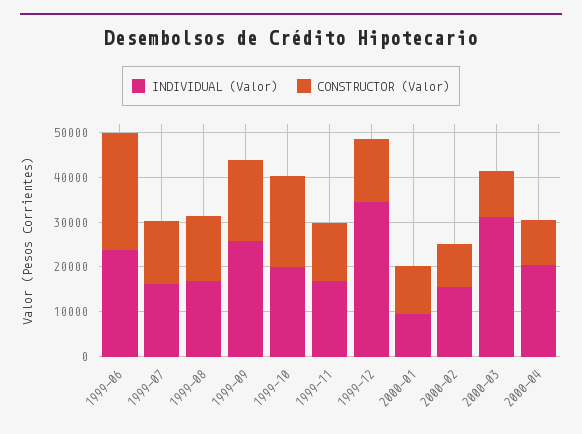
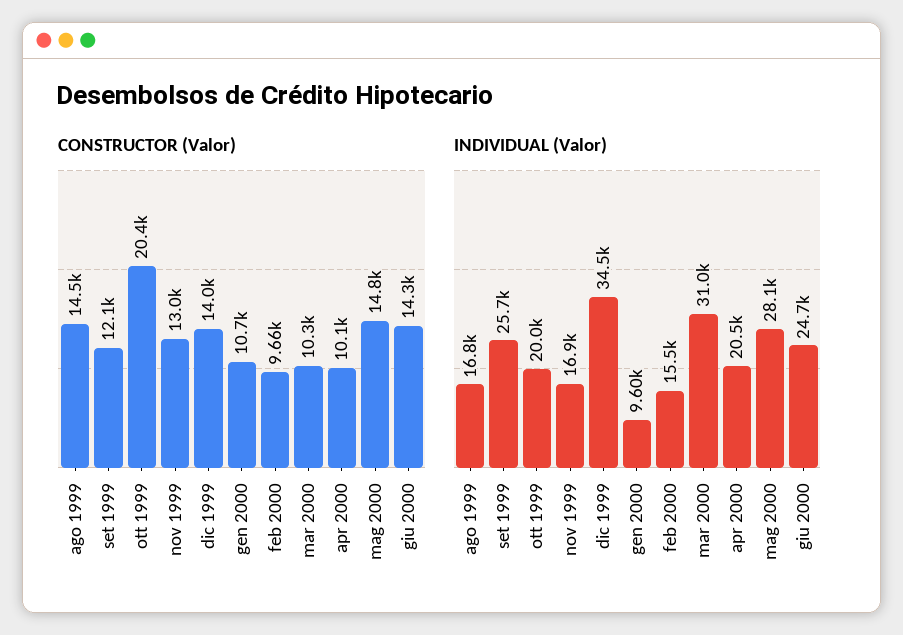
INDIVIDUAL (Valor), 1999-06: 24000 -> none
CONSTRUCTOR (Valor), 1999-06: 26000 -> none
INDIVIDUAL (Valor), 1999-07: 16000 -> none
CONSTRUCTOR (Valor), 1999-07: 14000 -> none
CONSTRUCTOR (Valor), 1999-09: 18000 -> 12100
CONSTRUCTOR (Valor), mag 2000: none -> 14800
CONSTRUCTOR (Valor), giu 2000: none -> 14300
INDIVIDUAL (Valor), mag 2000: none -> 28100
INDIVIDUAL (Valor), giu 2000: none -> 24700

